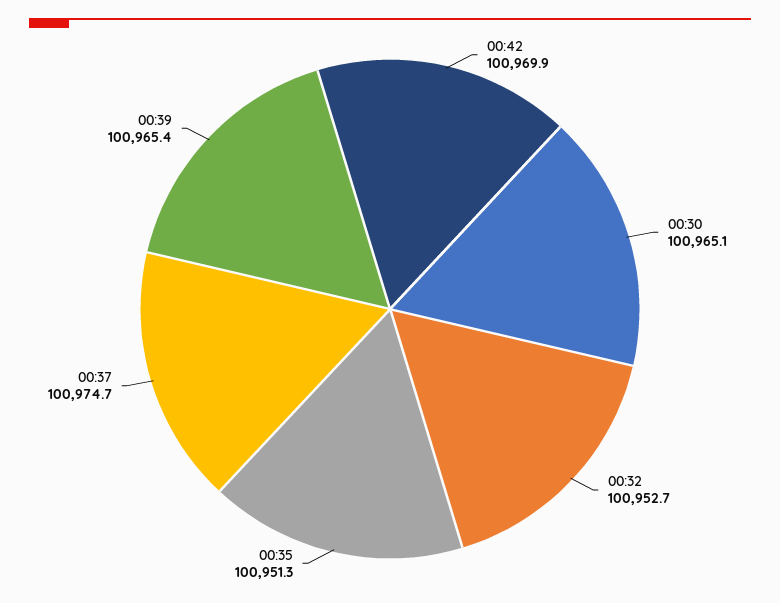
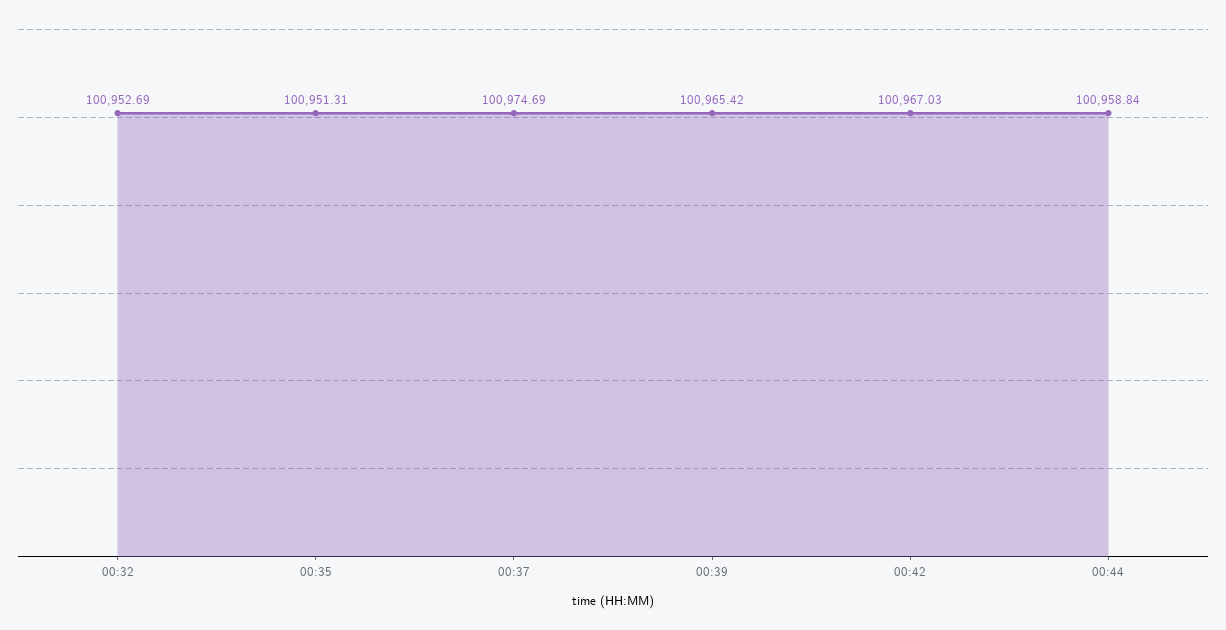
00:42: 100969.9 -> 100967.03
00:30: 100965.1 -> none
00:44: none -> 100958.84

